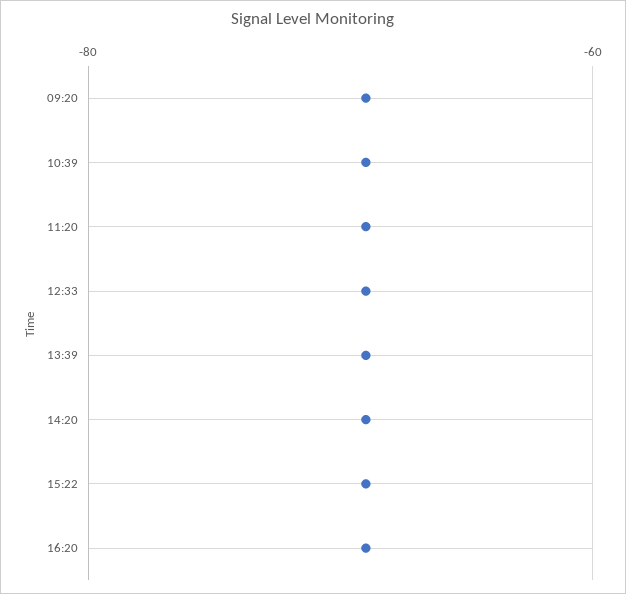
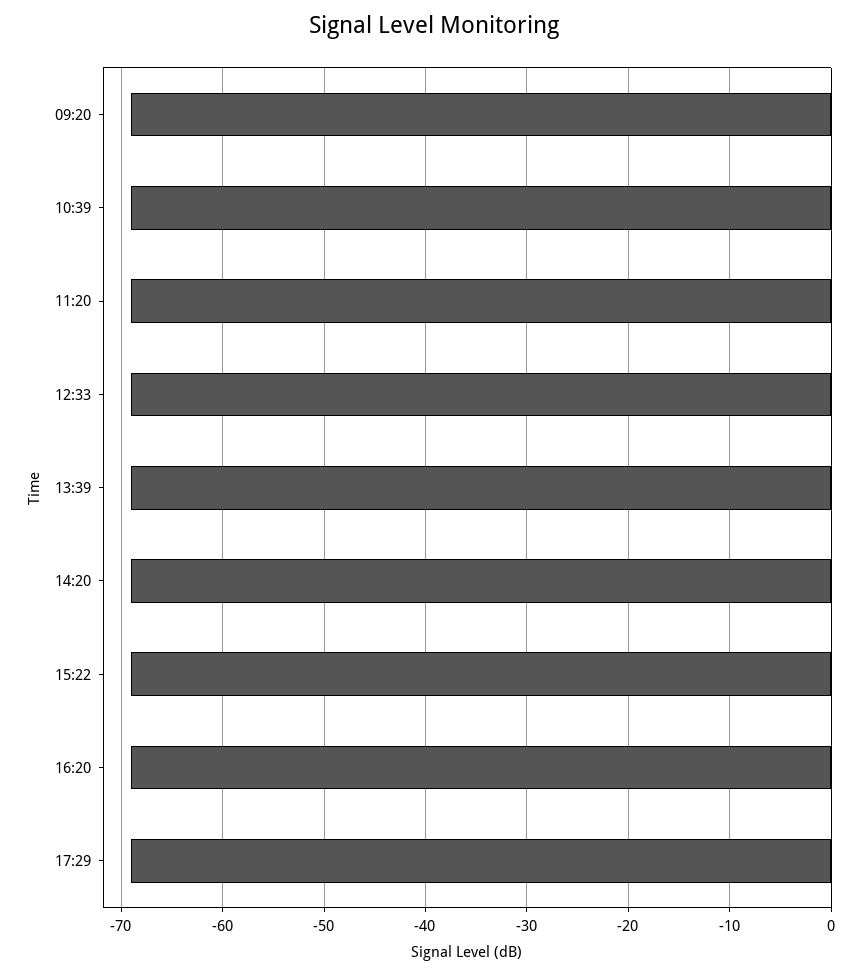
17:29: none -> -69

